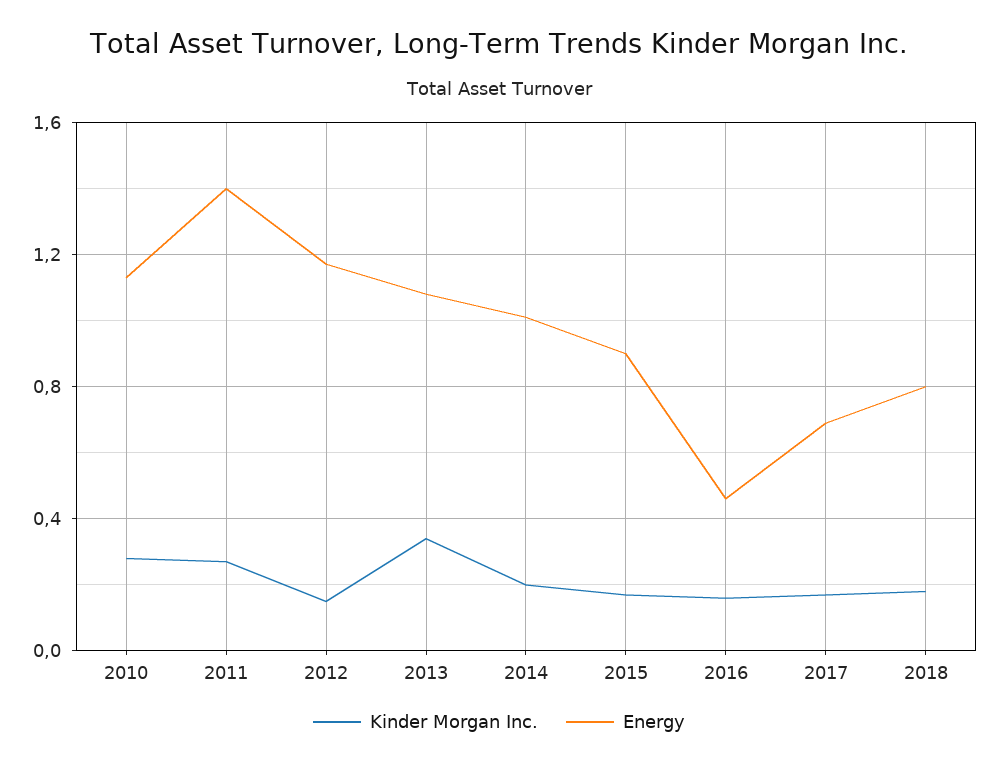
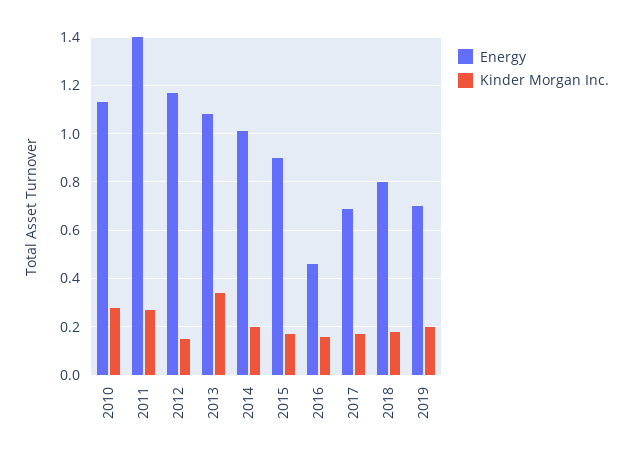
Energy, 2019: none -> 0.7
Kinder Morgan Inc., 2019: none -> 0.2

